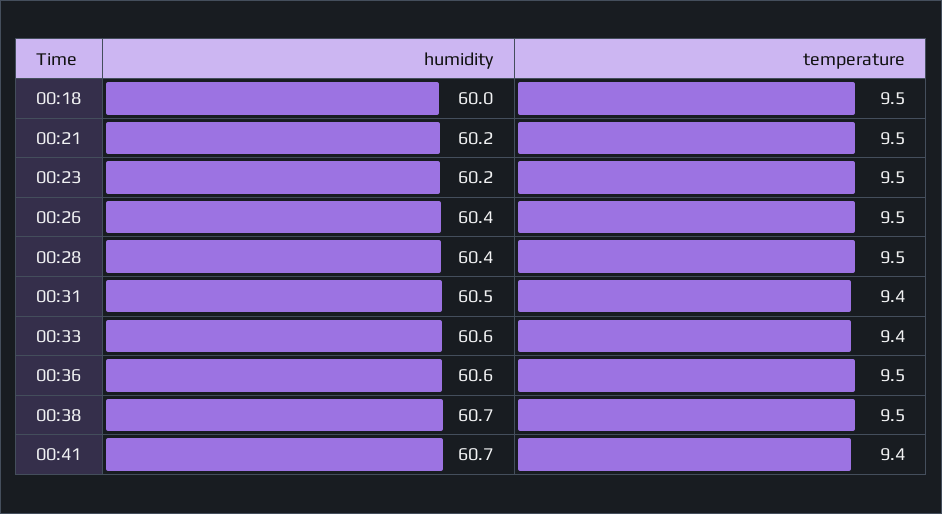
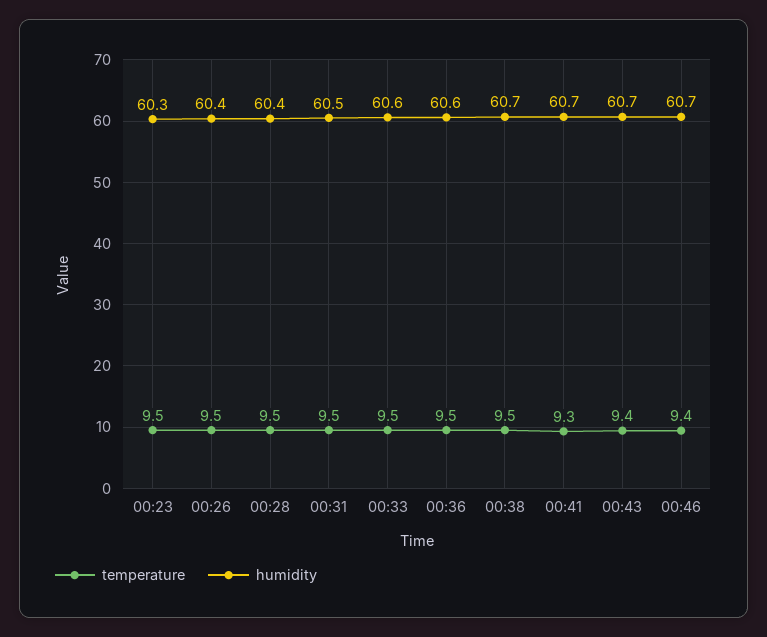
humidity, 00:18: 60 -> none
temperature, 00:18: 9.5 -> none
humidity, 00:21: 60.2 -> none
temperature, 00:21: 9.5 -> none
humidity, 00:23: 60.2 -> 60.3
temperature, 00:31: 9.4 -> 9.5
temperature, 00:33: 9.4 -> 9.5
temperature, 00:41: 9.4 -> 9.3
temperature, 00:43: none -> 9.4
humidity, 00:43: none -> 60.7
temperature, 00:46: none -> 9.4
humidity, 00:46: none -> 60.7

